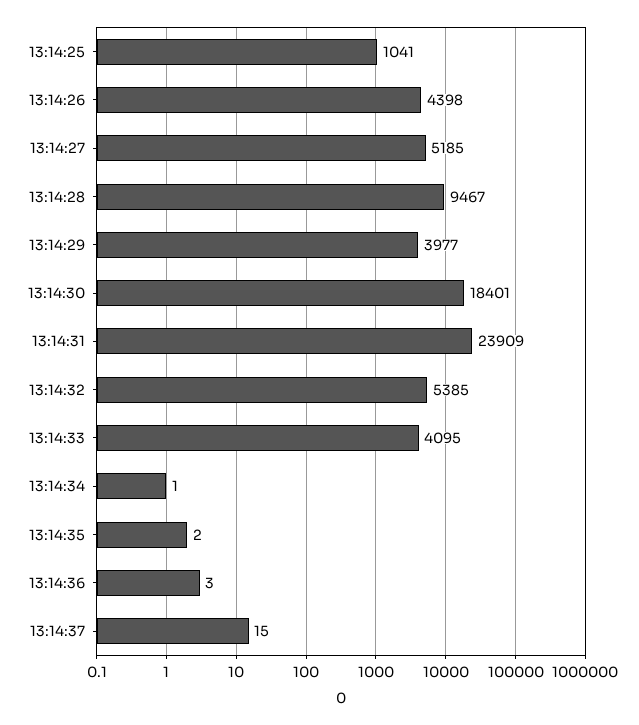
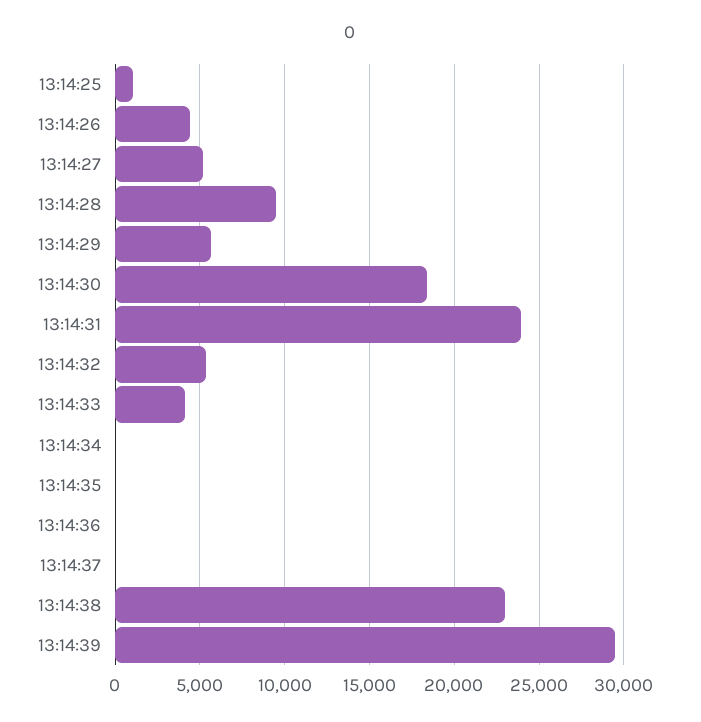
13:14:29: 3977 -> 5500
13:14:38: none -> 23000
13:14:39: none -> 29500

